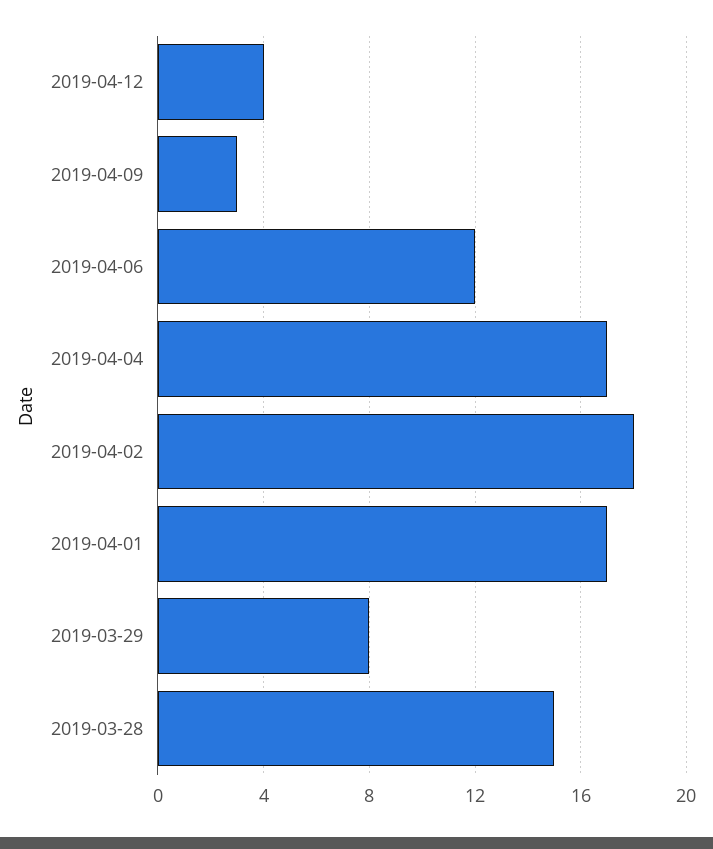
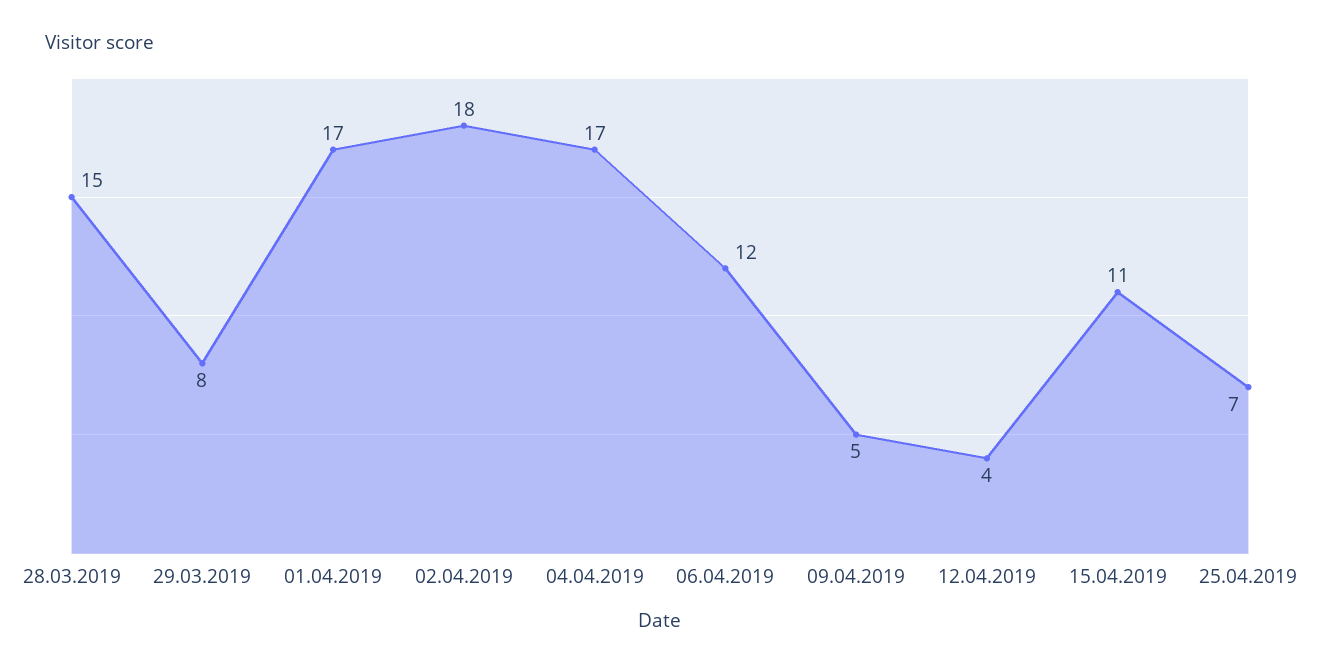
2019-04-09: 3 -> 5
15.04.2019: none -> 11
25.04.2019: none -> 7

